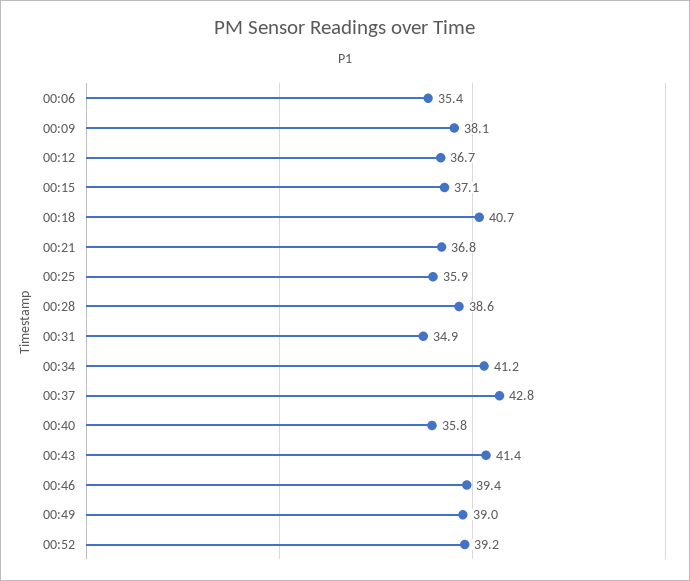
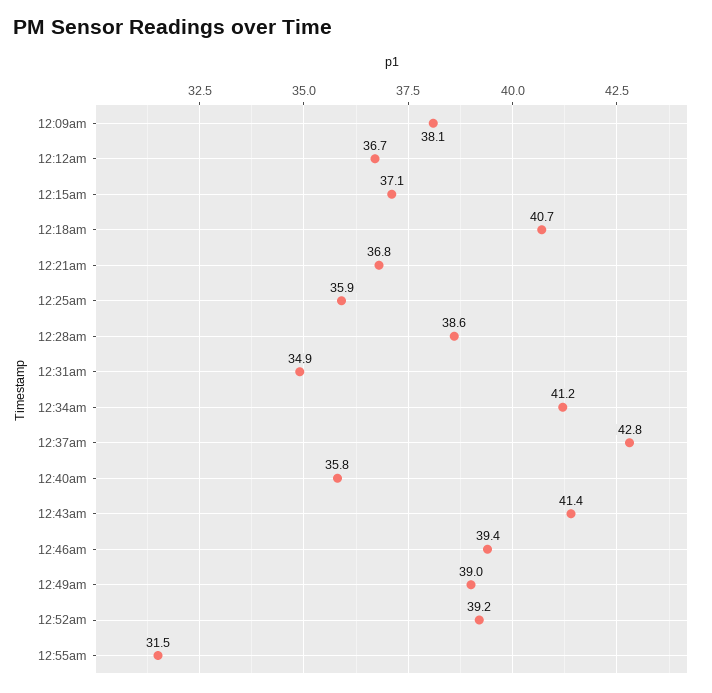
00:06: 35.4 -> none
12:55am: none -> 31.5

